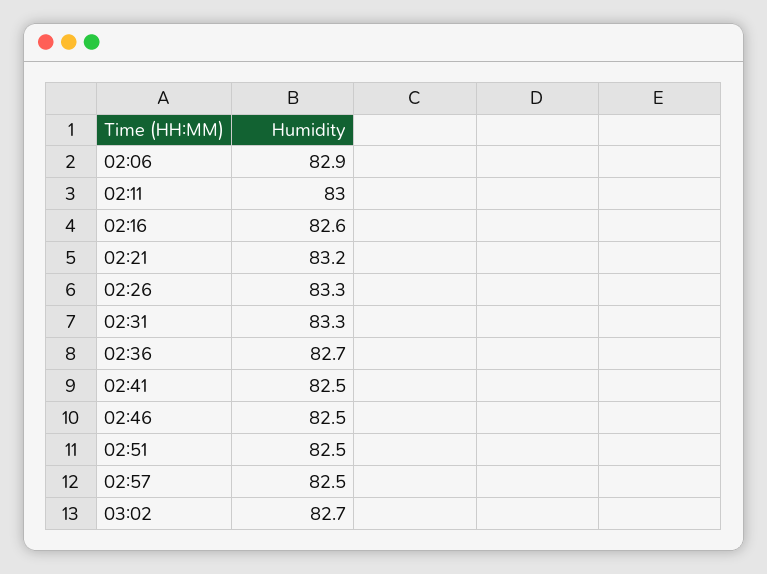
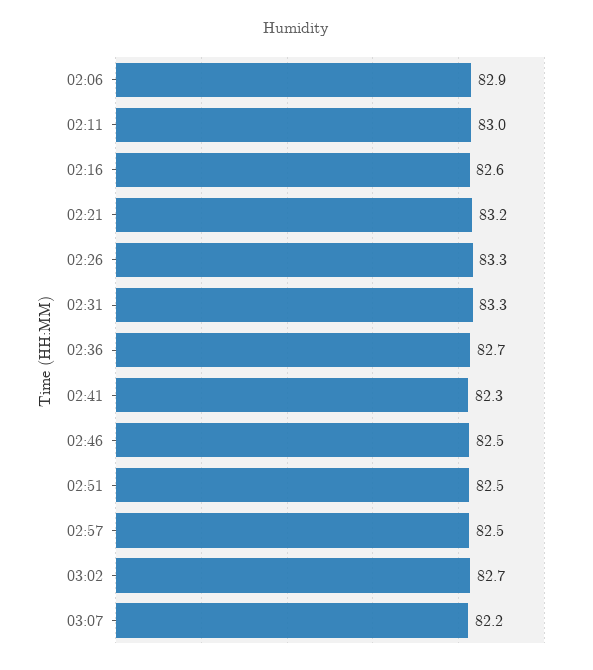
02:41: 82.5 -> 82.3
03:07: none -> 82.2

